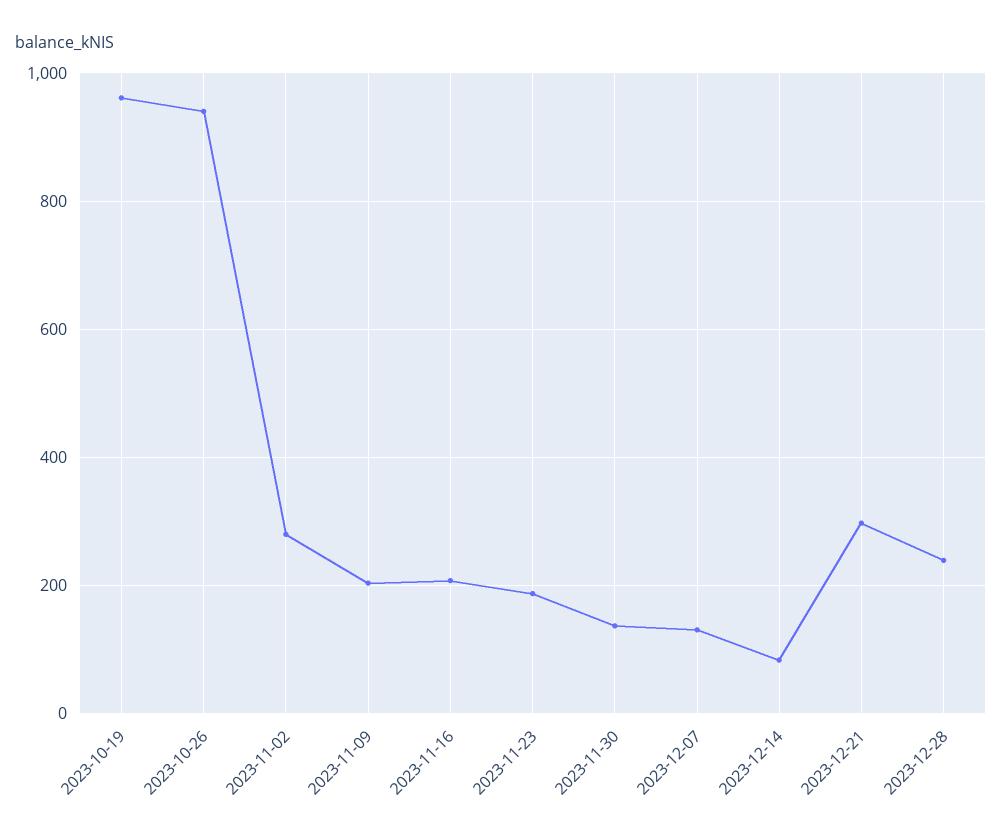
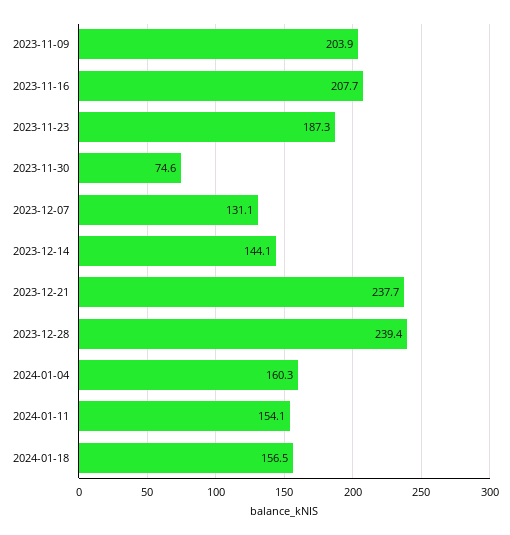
2023-10-19: 960 -> none
2023-10-26: 940 -> none
2023-11-02: 280 -> none
2023-11-30: 140 -> 74.6
2023-12-14: 80 -> 144.1
2023-12-21: 300 -> 237.7
2024-01-04: none -> 160.3
2024-01-11: none -> 154.1
2024-01-18: none -> 156.5

